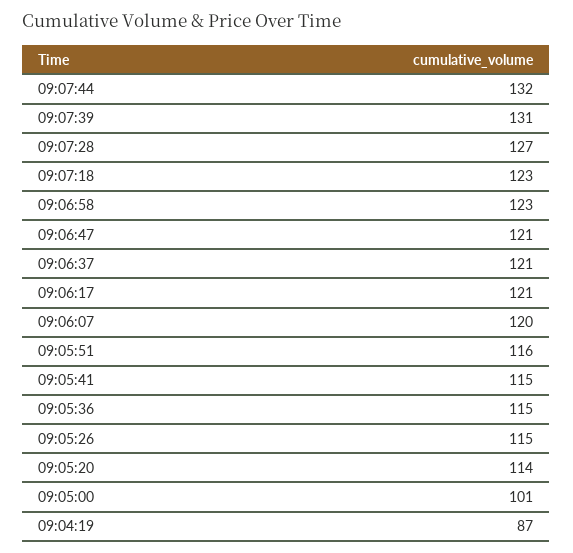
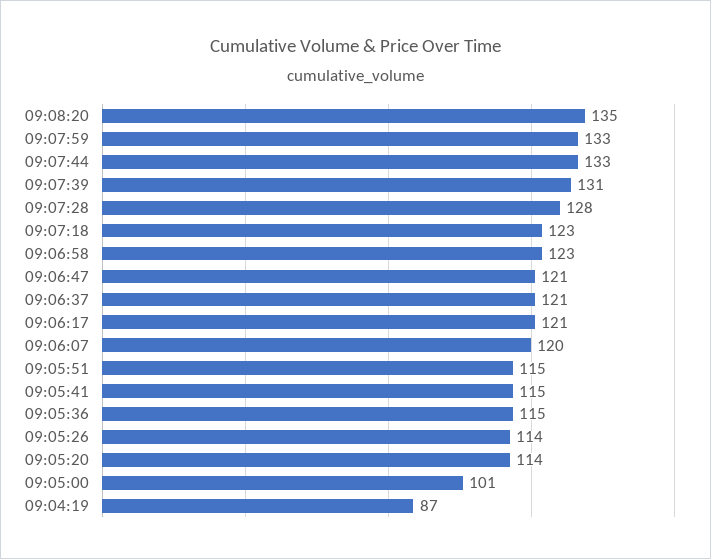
09:07:44: 132 -> 133
09:07:28: 127 -> 128
09:05:51: 116 -> 115
09:05:26: 115 -> 114
09:08:20: none -> 135
09:07:59: none -> 133

